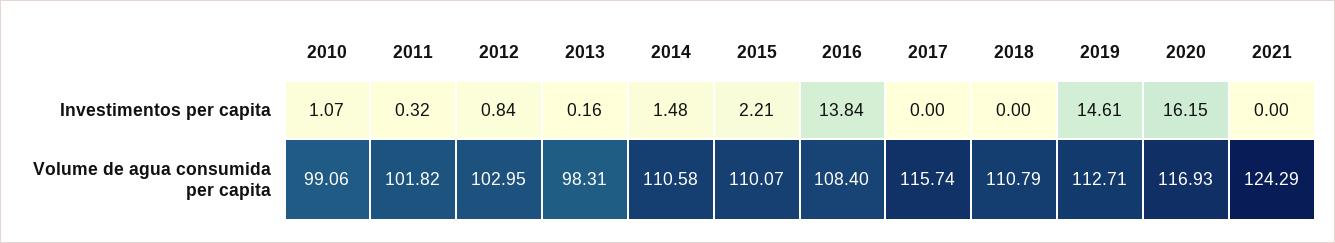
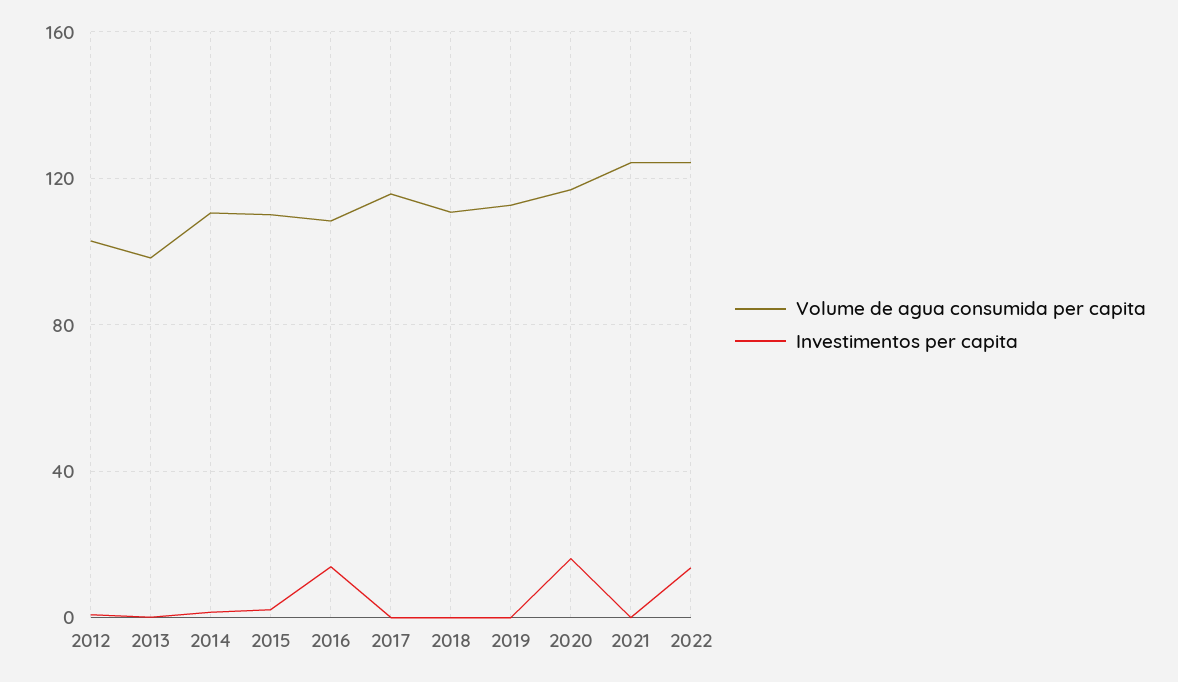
Investimentos per capita, 2010: 1.07 -> none
Investimentos per capita, 2011: 0.32 -> none
Investimentos per capita, 2019: 14.61 -> 0
Volume de agua consumida per capita, 2010: 99.06 -> none
Volume de agua consumida per capita, 2011: 101.82 -> none
Volume de agua consumida per capita, 2022: none -> 125
Investimentos per capita, 2022: none -> 15

